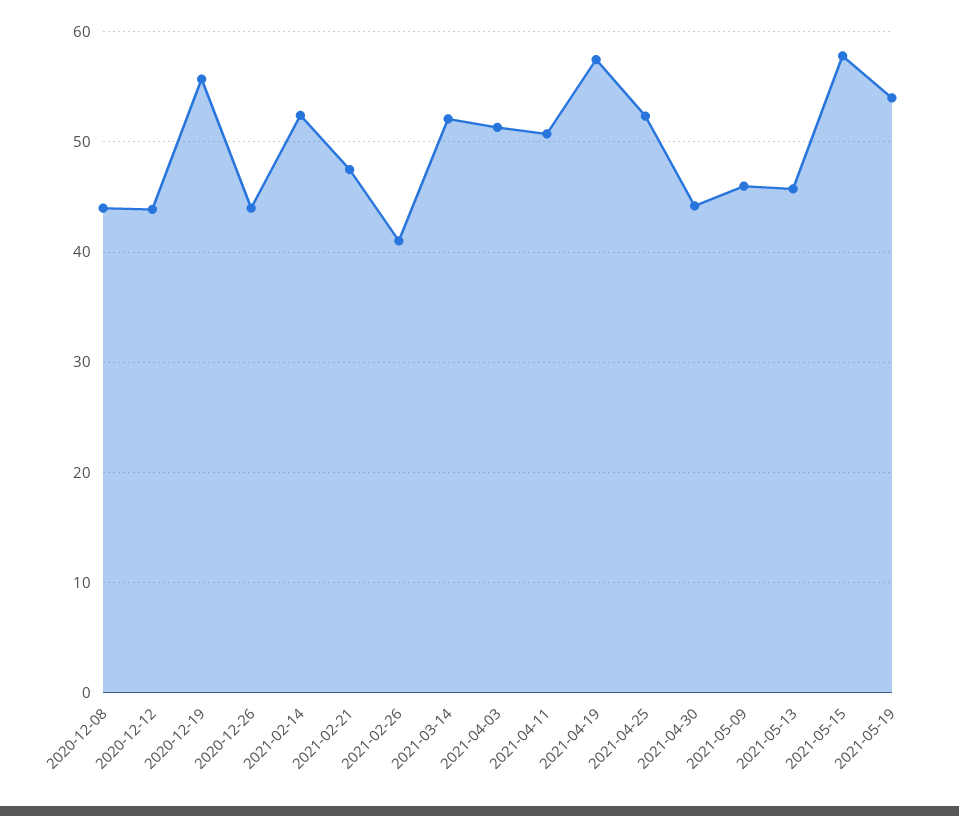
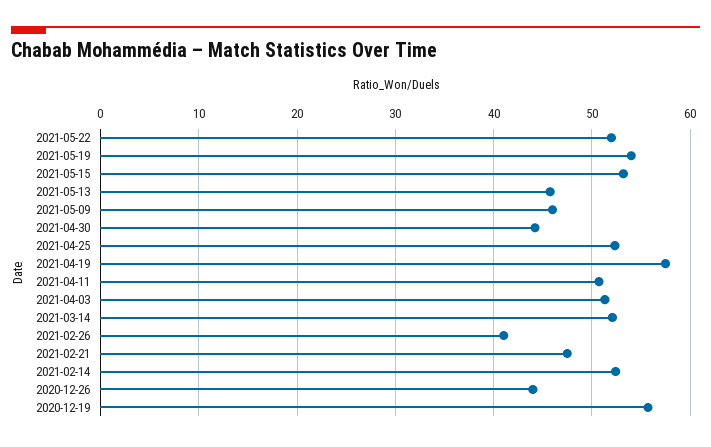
2020-12-08: 44 -> none
2020-12-12: 44 -> none
2021-05-15: 58 -> 53
2021-05-22: none -> 52

